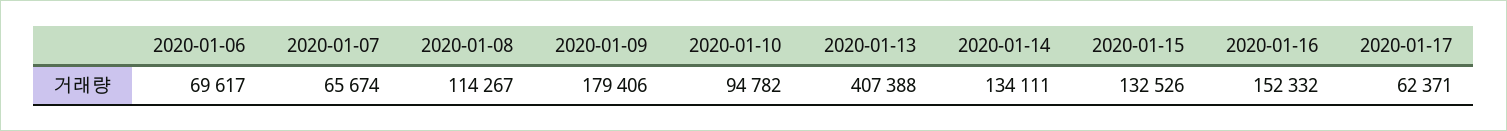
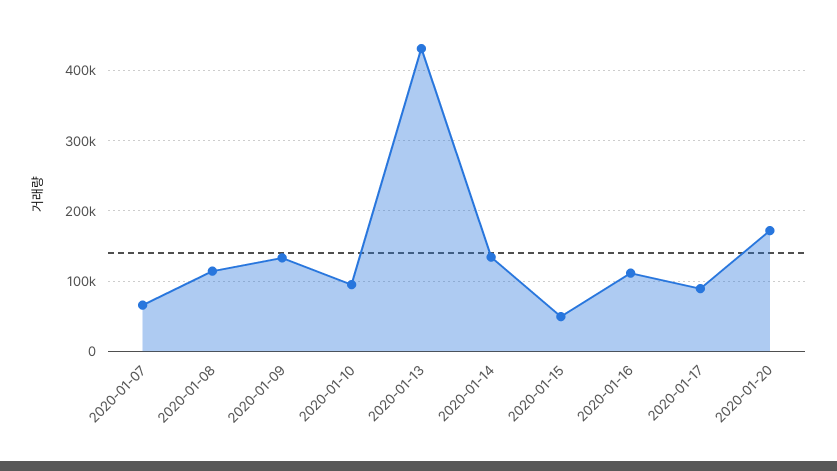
2020-01-06: 69617 -> none
2020-01-09: 179406 -> 130000
2020-01-13: 407388 -> 430000
2020-01-15: 132526 -> 50000
2020-01-16: 152332 -> 110000
2020-01-17: 62371 -> 90000
2020-01-20: none -> 170000

